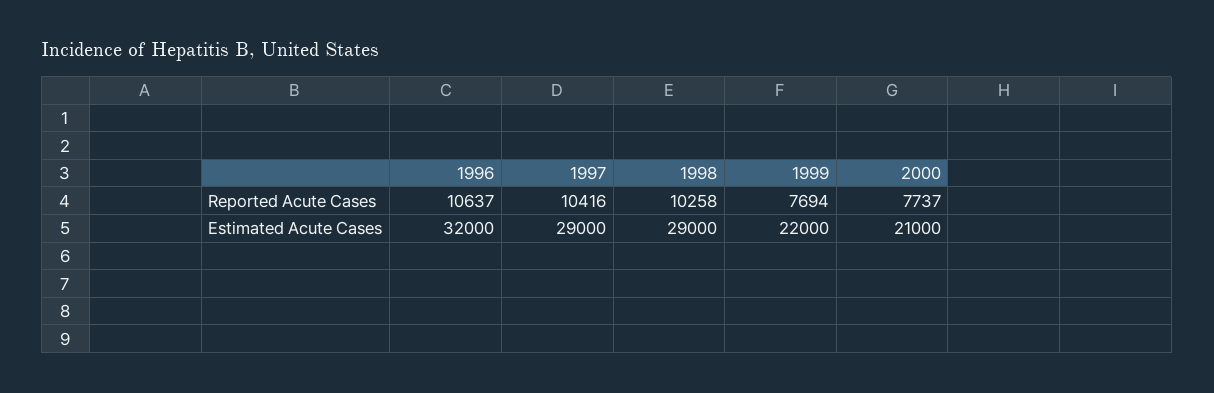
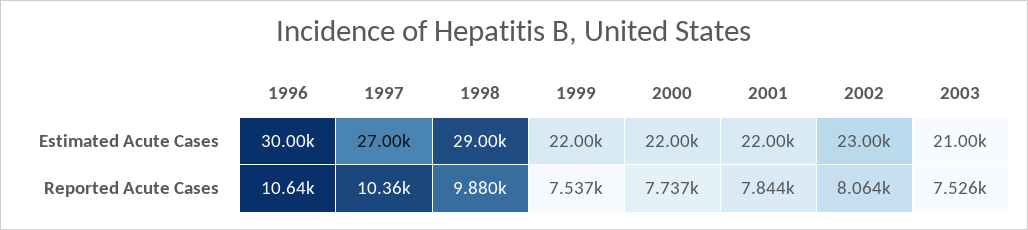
1997, Reported Acute Cases: 10416 -> 10360
1998, Reported Acute Cases: 10258 -> 9880
1999, Reported Acute Cases: 7694 -> 7537
1996, Estimated Acute Cases: 32000 -> 30000
1997, Estimated Acute Cases: 29000 -> 27000
2000, Estimated Acute Cases: 21000 -> 22000
2001, Estimated Acute Cases: none -> 22000
2002, Estimated Acute Cases: none -> 23000
2003, Estimated Acute Cases: none -> 21000
2001, Reported Acute Cases: none -> 7844
2002, Reported Acute Cases: none -> 8064
2003, Reported Acute Cases: none -> 7526

